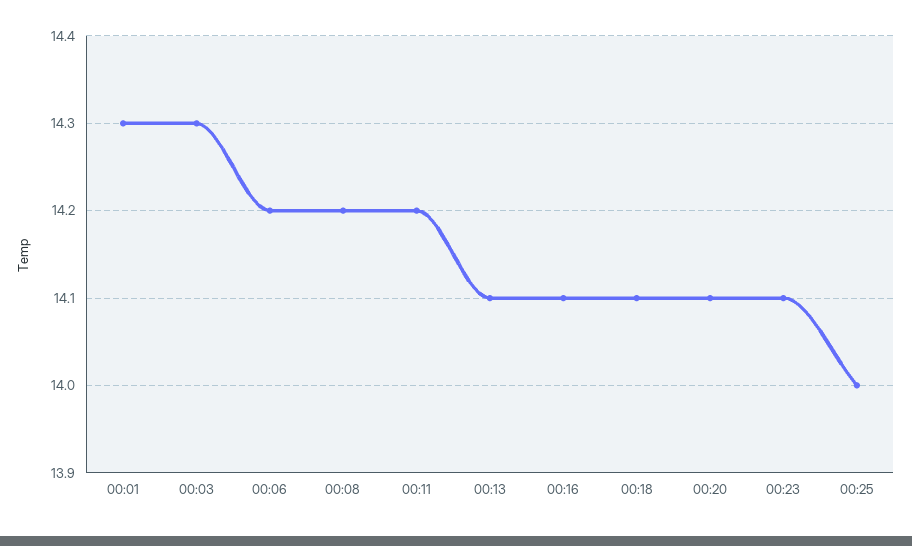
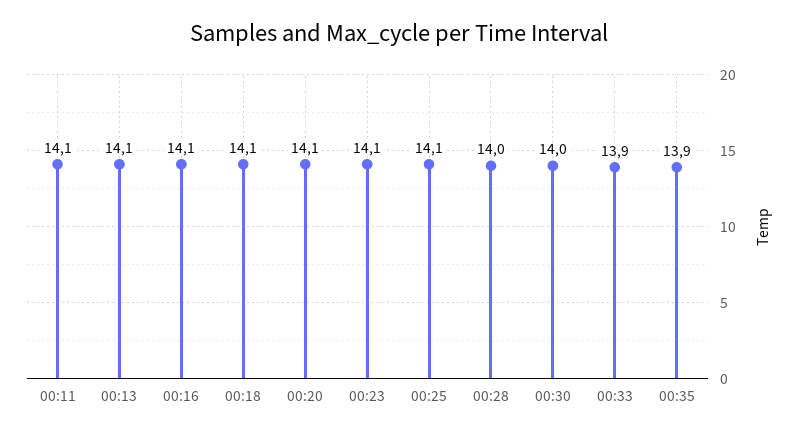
00:01: 14.3 -> none
00:03: 14.3 -> none
00:06: 14.2 -> none
00:08: 14.2 -> none
00:11: 14.2 -> 14.1
00:25: 14 -> 14.1
00:28: none -> 14
00:30: none -> 14
00:33: none -> 13.9
00:35: none -> 13.9

